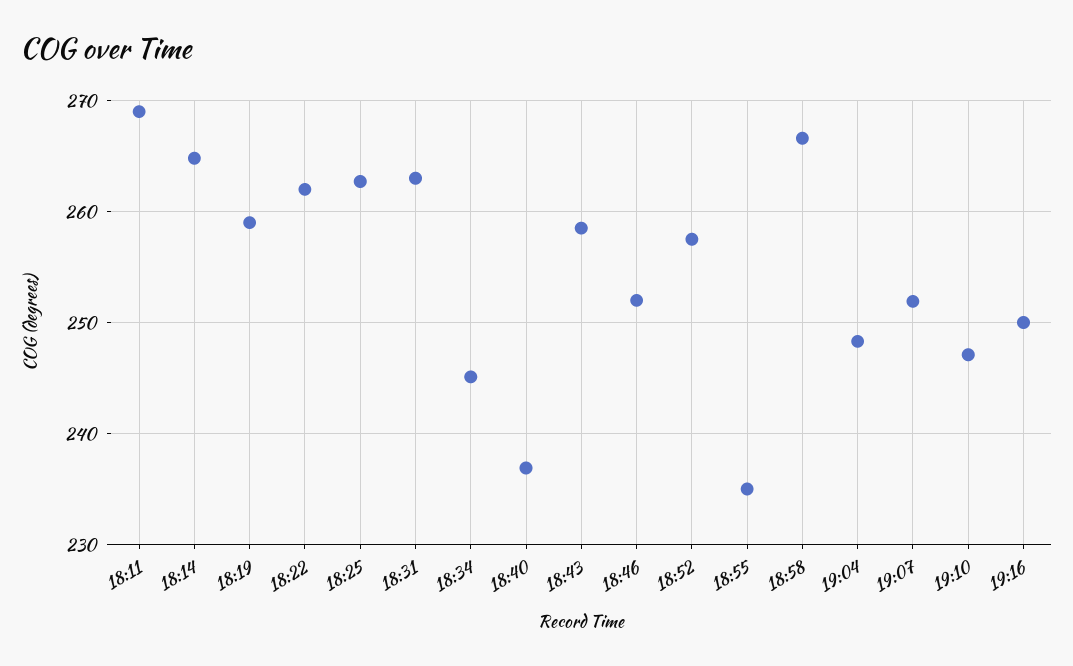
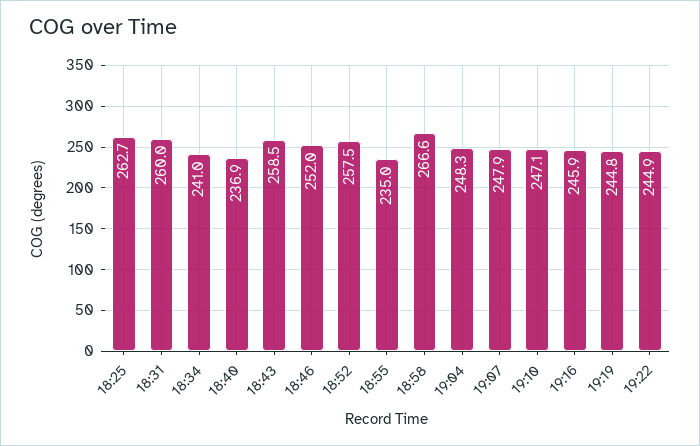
18:11: 269 -> none
18:14: 265 -> none
18:19: 259 -> none
18:22: 262 -> none
18:31: 263 -> 260
18:34: 245 -> 241
19:07: 252 -> 247.9
19:16: 250 -> 245.9
19:19: none -> 244.8
19:22: none -> 244.9

